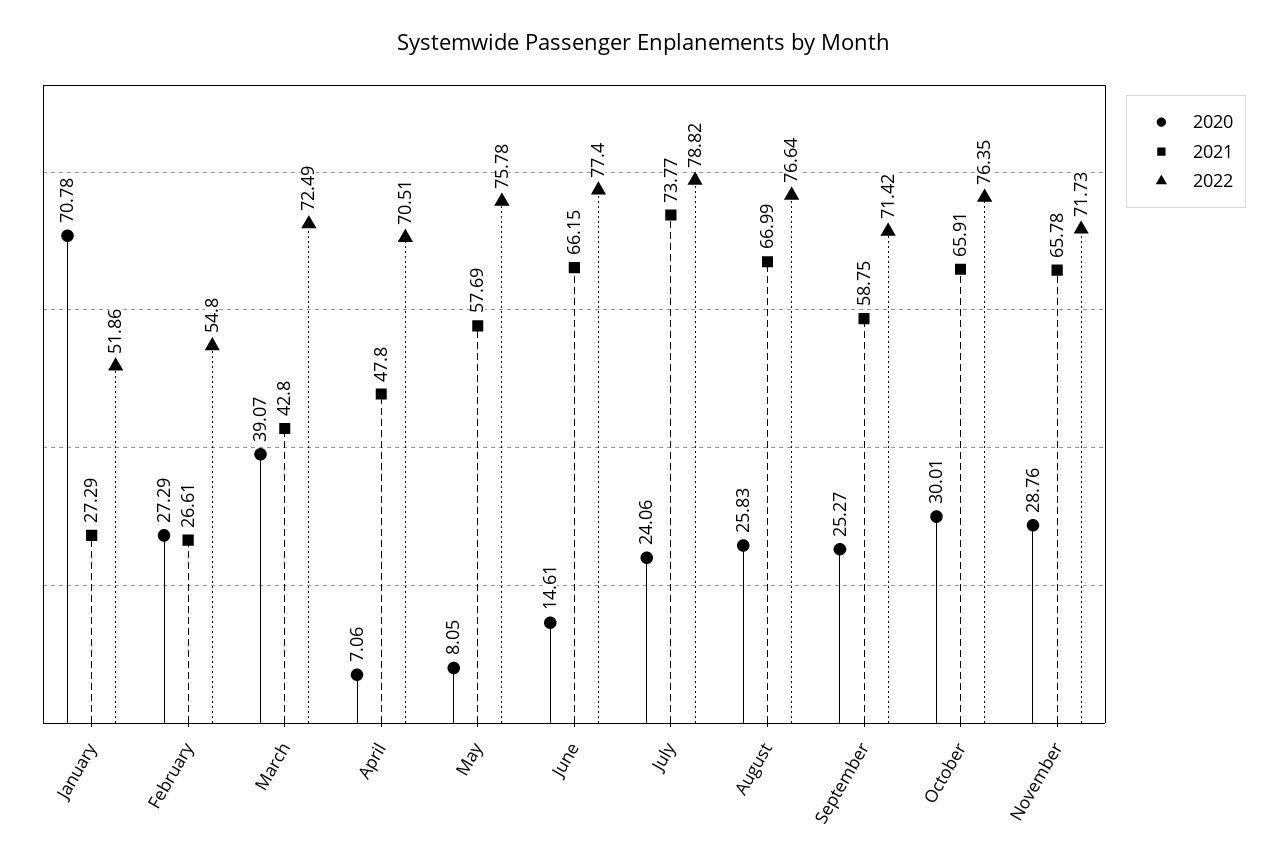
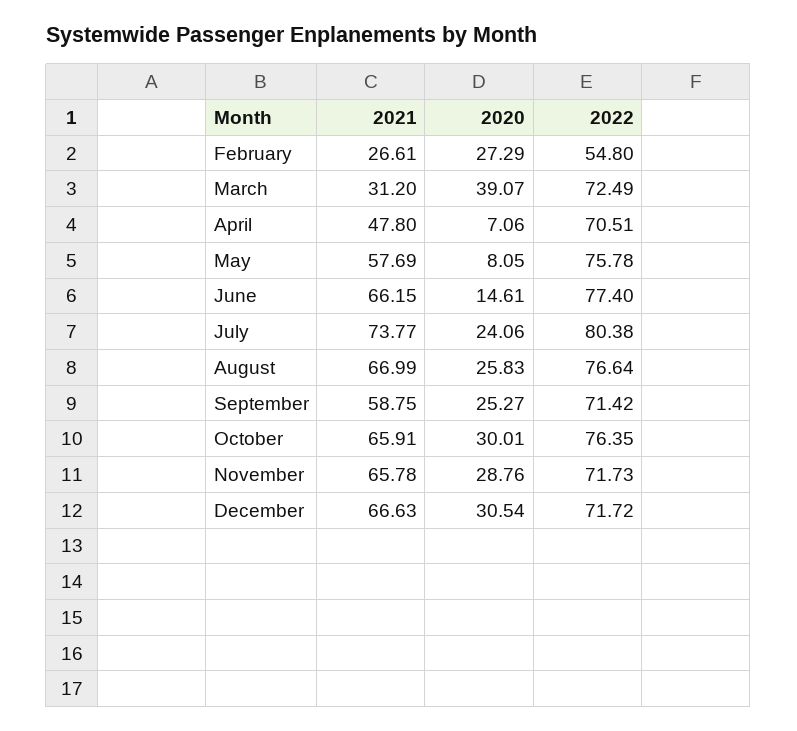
2020, January: 70.78 -> none
2021, January: 27.29 -> none
2022, January: 51.86 -> none
2021, March: 42.8 -> 31.2
2022, July: 78.82 -> 80.38
2021, December: none -> 66.63
2020, December: none -> 30.54
2022, December: none -> 71.72

